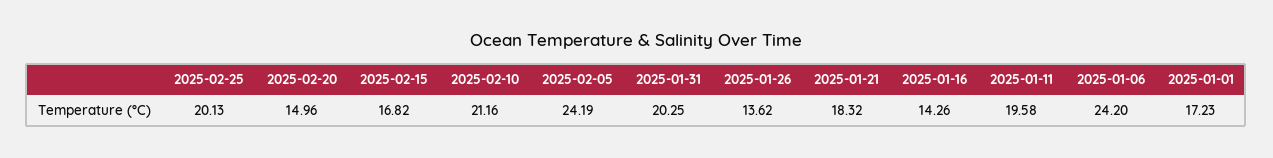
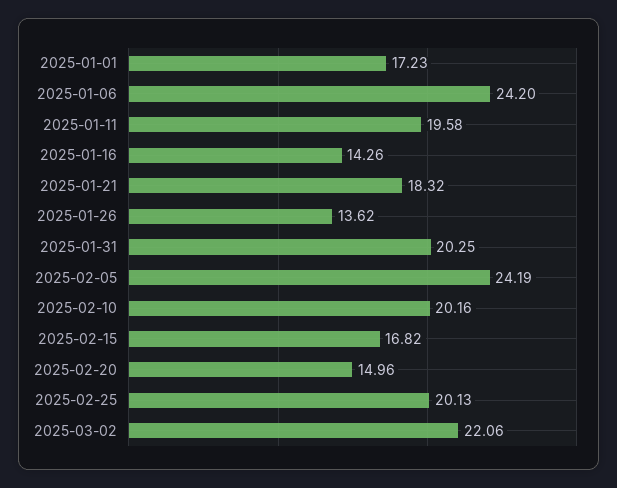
2025-02-10: 21.16 -> 20.16
2025-03-02: none -> 22.06

